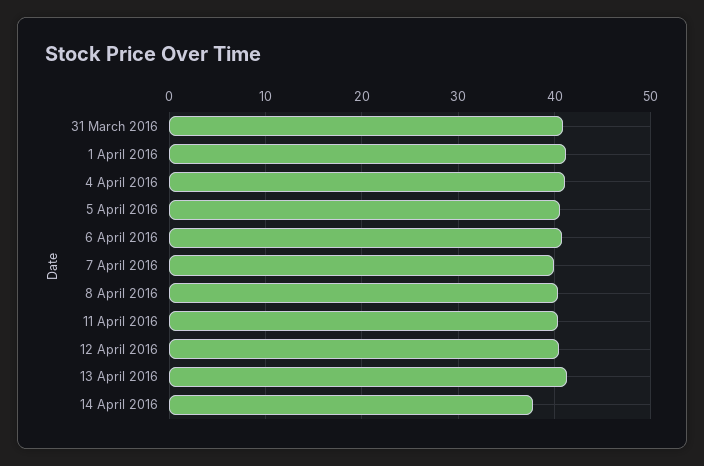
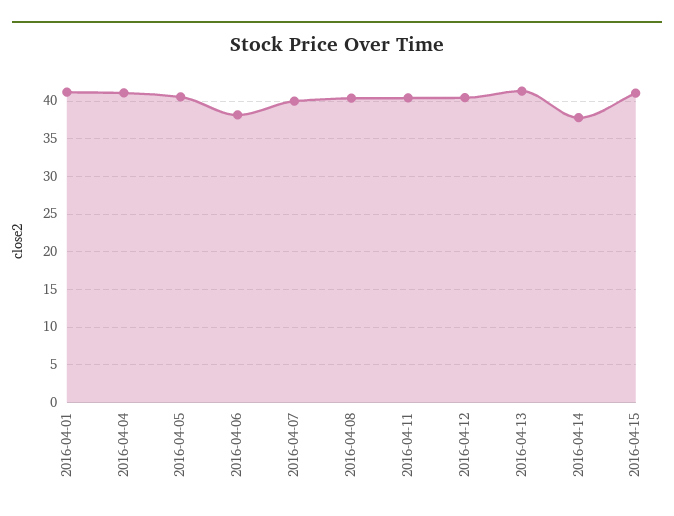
31 March 2016: 41 -> none
6 April 2016: 41 -> 38
2016-04-15: none -> 41

